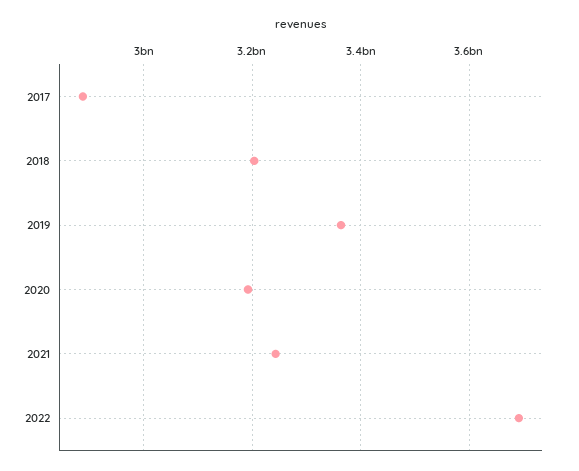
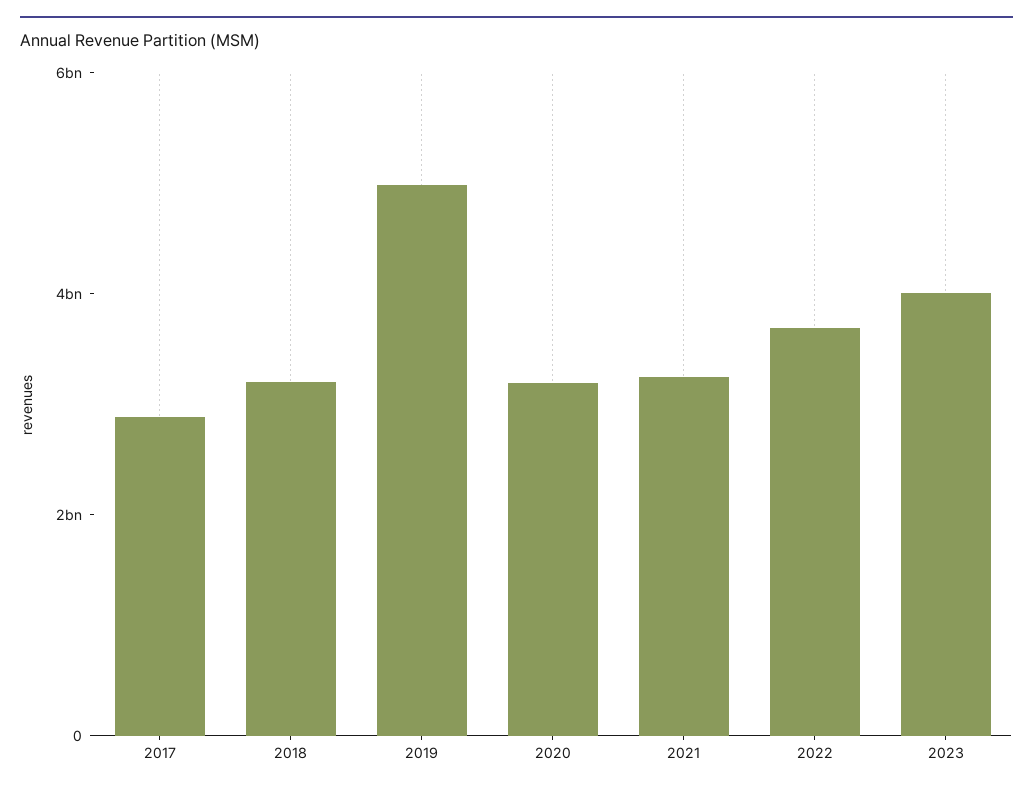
2019: 3360000000 -> 5000000000
2023: none -> 4000000000

